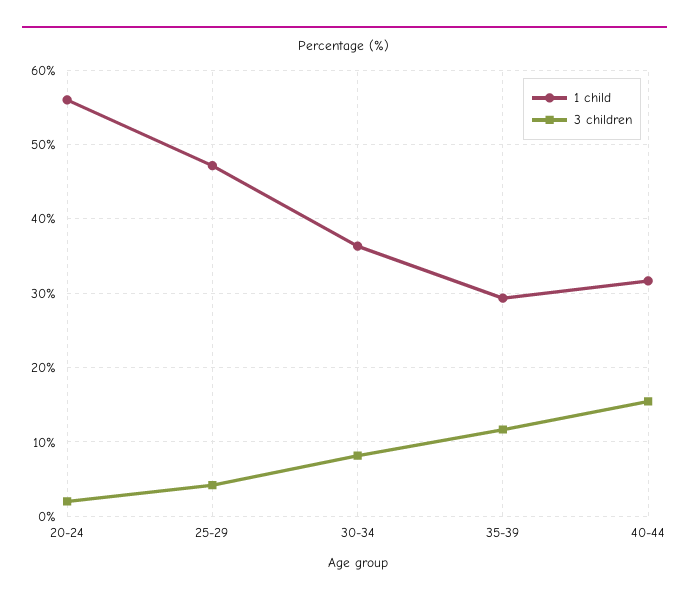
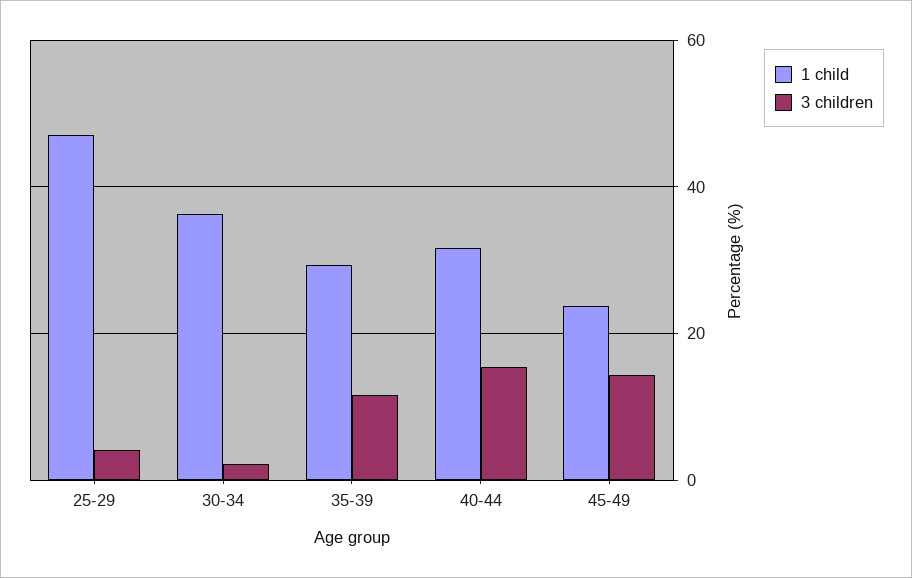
1 child, 20-24: 56 -> none
3 children, 20-24: 2 -> none
3 children, 30-34: 8 -> 2
1 child, 45-49: none -> 24
3 children, 45-49: none -> 14

